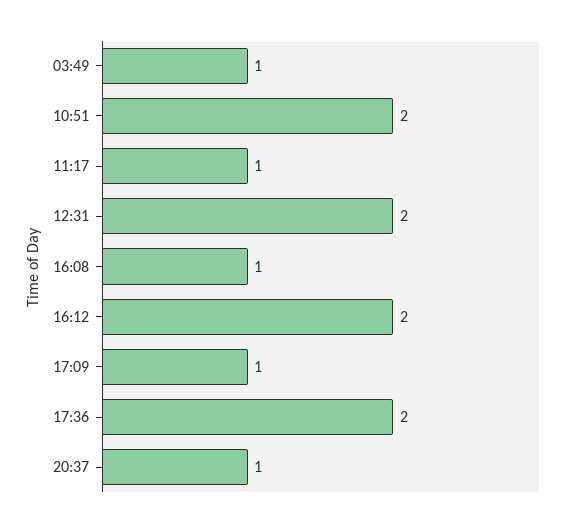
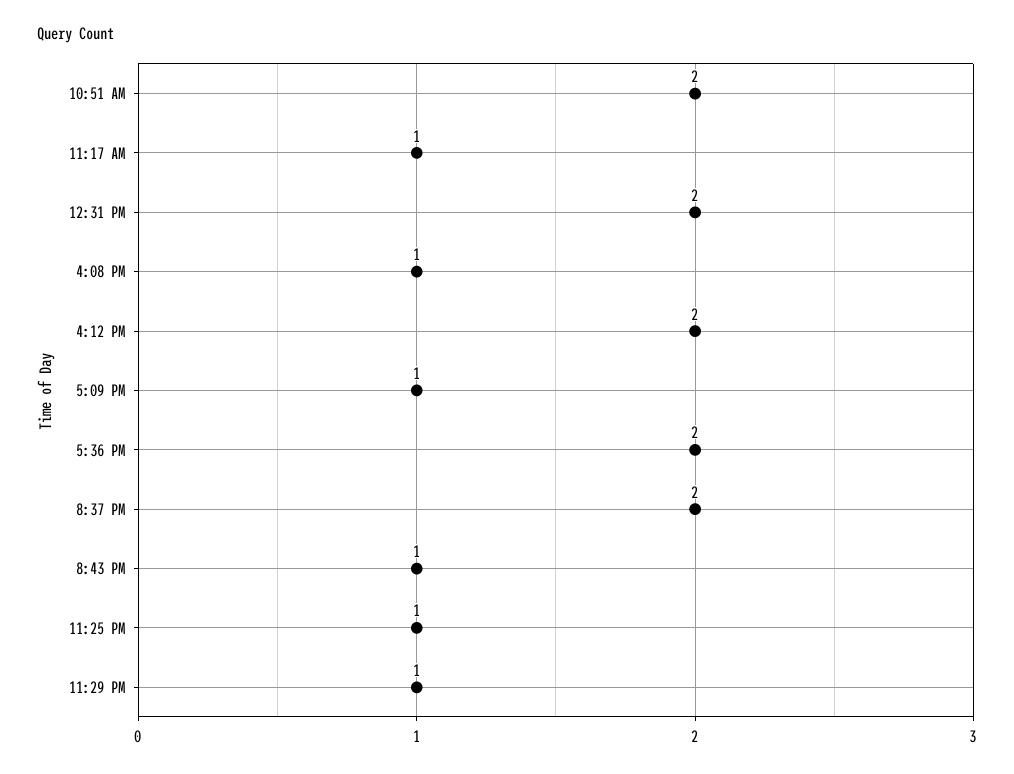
03:49: 1 -> none
20:37: 1 -> 2
8:43 PM: none -> 1
11:25 PM: none -> 1
11:29 PM: none -> 1

